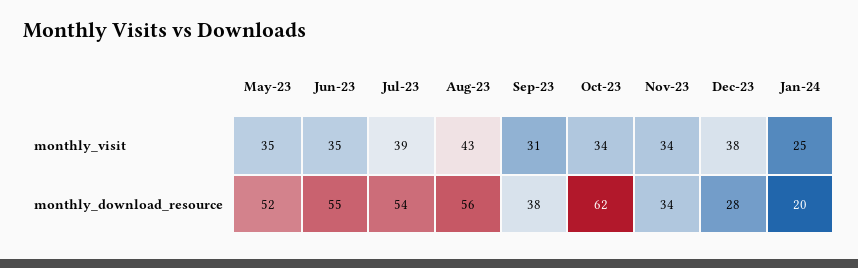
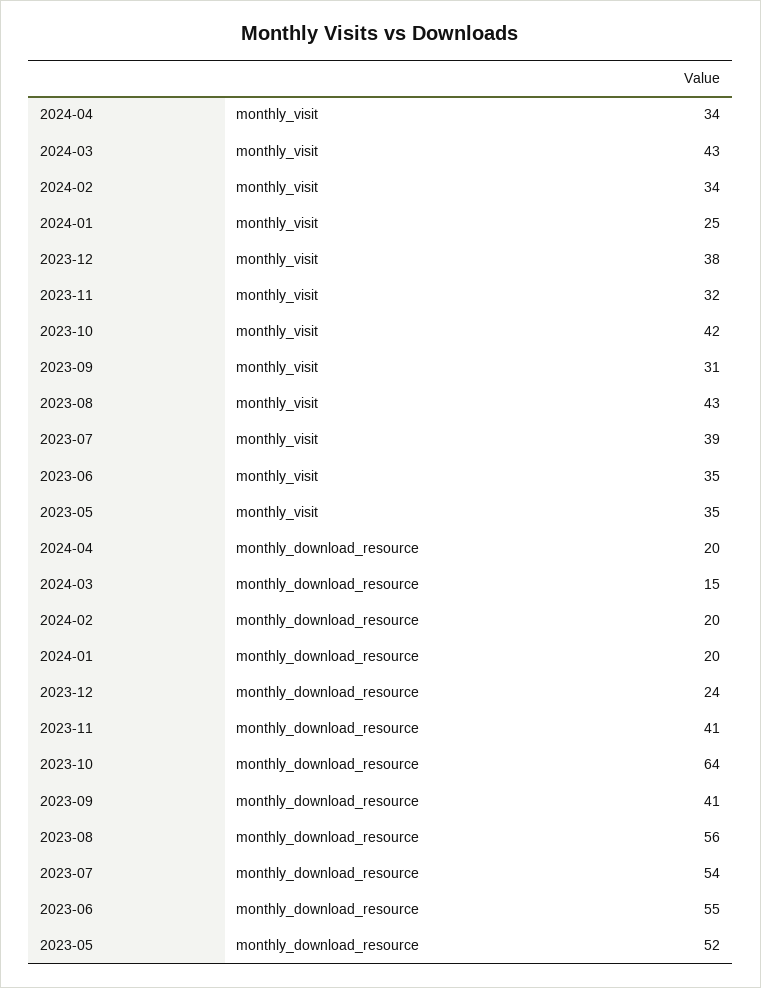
Oct-23, monthly_visit: 34 -> 42
Nov-23, monthly_visit: 34 -> 32
Sep-23, monthly_download_resource: 38 -> 41
Oct-23, monthly_download_resource: 62 -> 64
Nov-23, monthly_download_resource: 34 -> 41
Dec-23, monthly_download_resource: 28 -> 24
2024-04, monthly_visit: none -> 34
2024-03, monthly_visit: none -> 43
2024-02, monthly_visit: none -> 34
2024-04, monthly_download_resource: none -> 20
2024-03, monthly_download_resource: none -> 15
2024-02, monthly_download_resource: none -> 20

